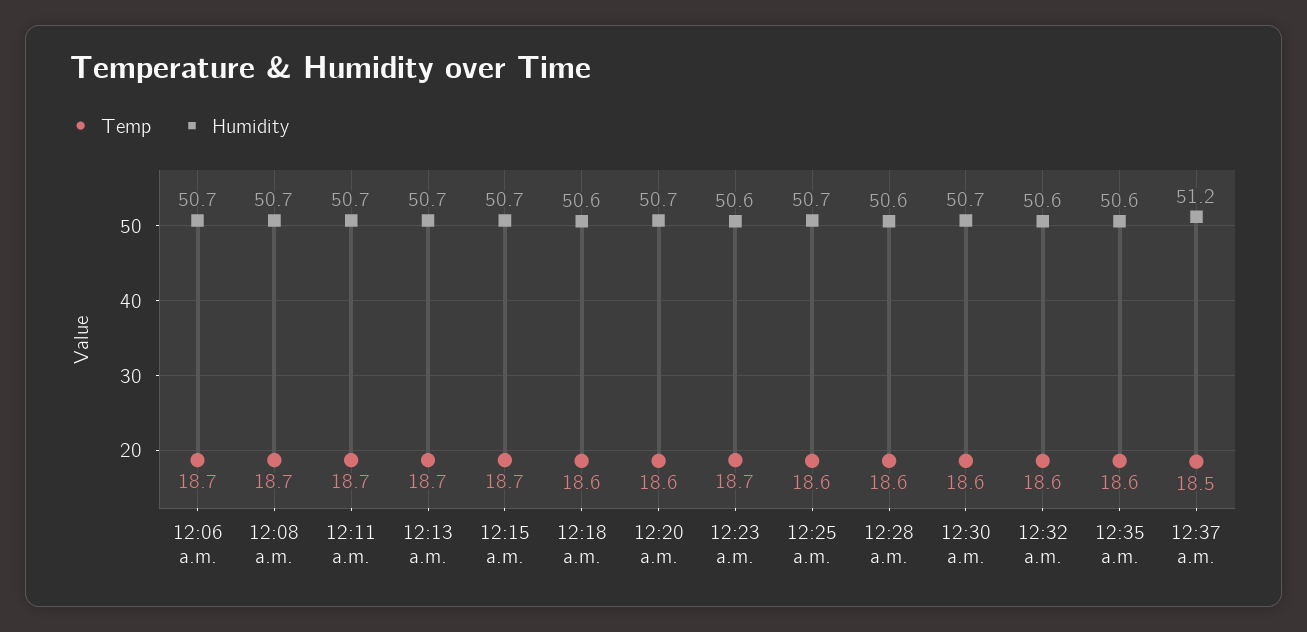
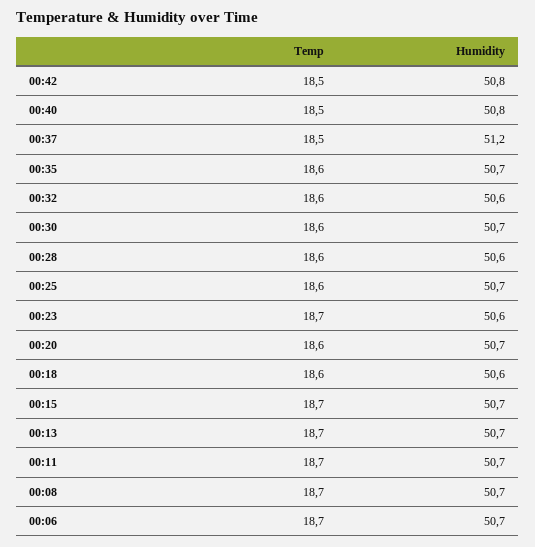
Humidity, 12:35 a.m.: 50.6 -> 50.7
Temp, 00:42: none -> 18.5
Humidity, 00:42: none -> 50.8
Temp, 00:40: none -> 18.5
Humidity, 00:40: none -> 50.8

